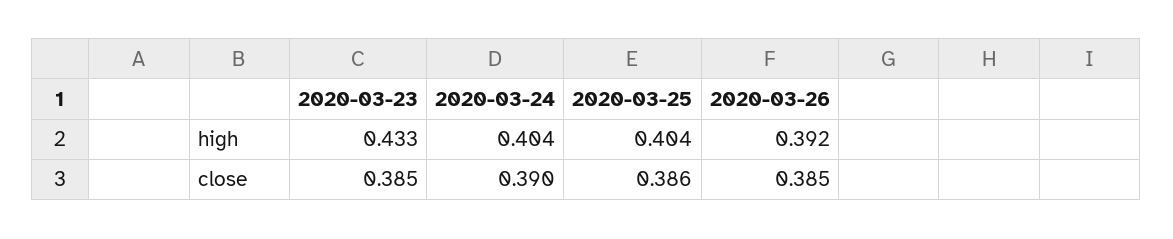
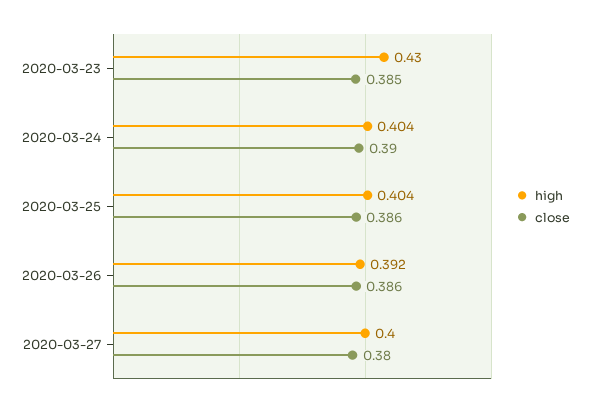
high, 2020-03-23: 0.433 -> 0.43
close, 2020-03-26: 0.385 -> 0.386
high, 2020-03-27: none -> 0.4
close, 2020-03-27: none -> 0.38

